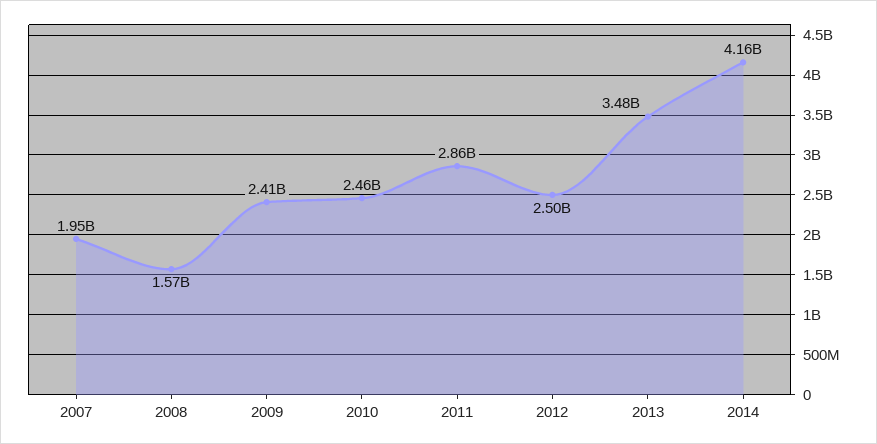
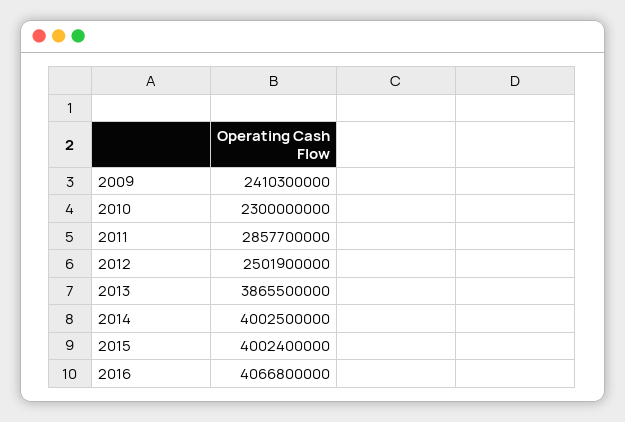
2007: 1950000000 -> none
2008: 1570000000 -> none
2010: 2460000000 -> 2300000000
2013: 3480000000 -> 3865500000
2014: 4160000000 -> 4002500000
2015: none -> 4002400000
2016: none -> 4066800000

